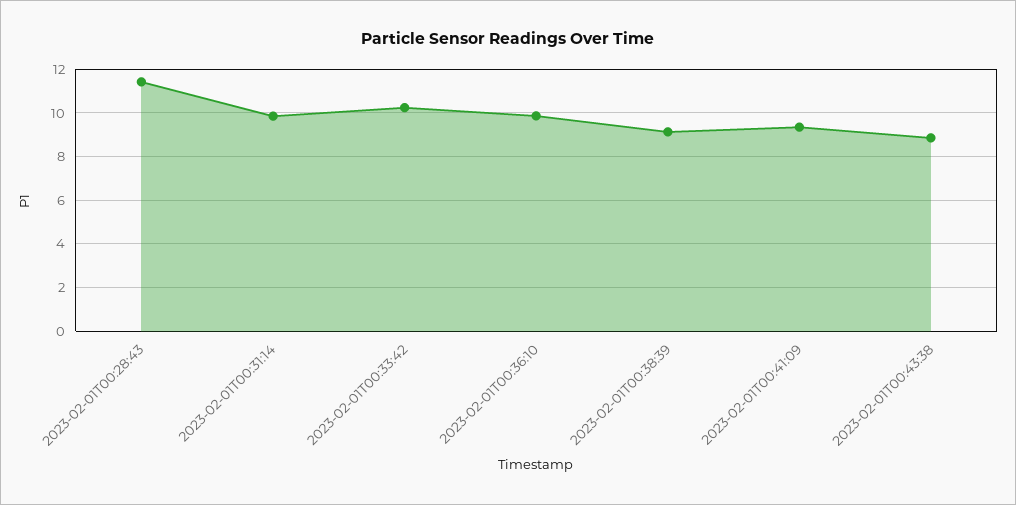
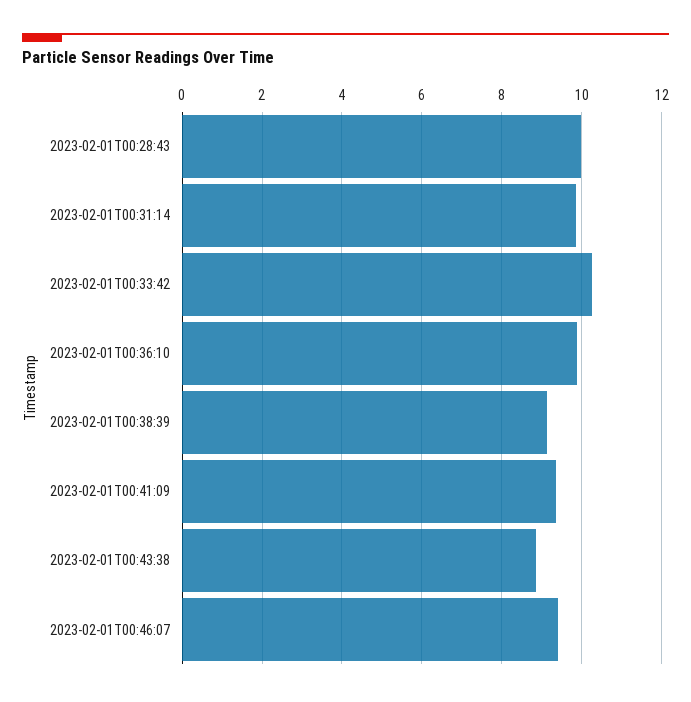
2023-02-01T00:28:43: 11.5 -> 10
2023-02-01T00:46:07: none -> 9.4

